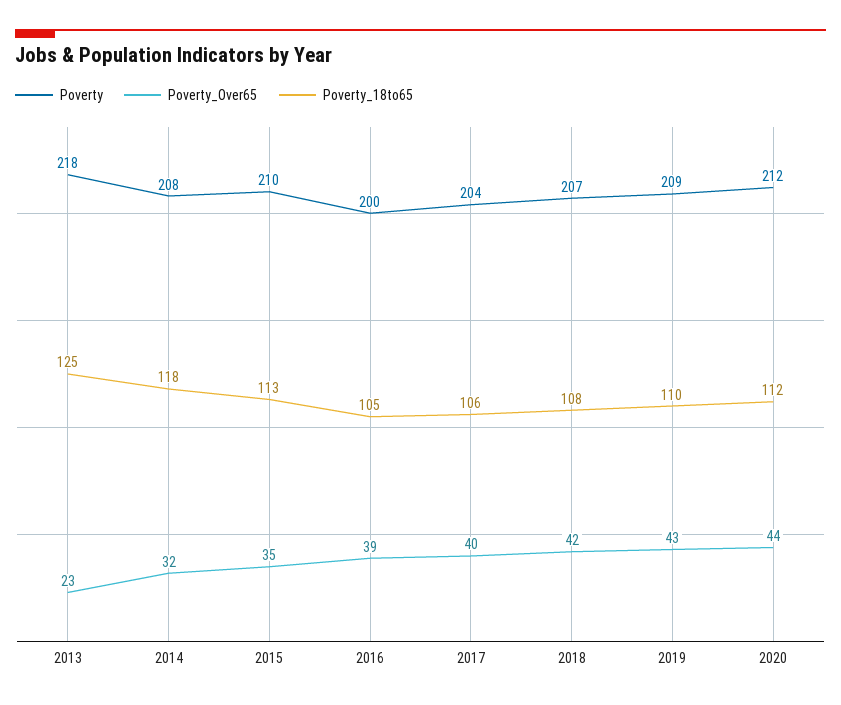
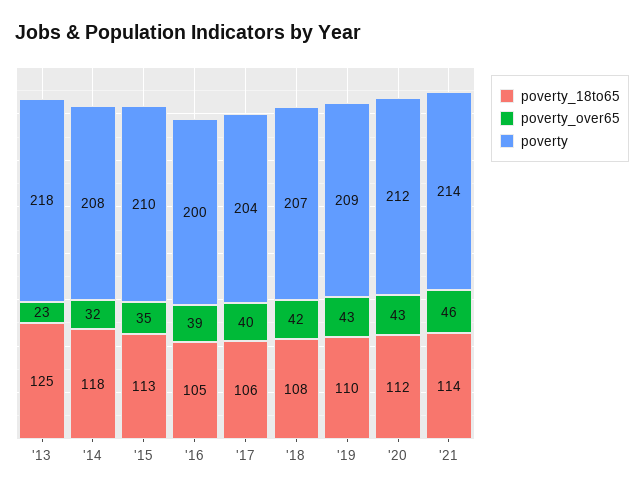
Poverty_Over65, 2020: 44 -> 43
Poverty_18to65, '21: none -> 114
Poverty_Over65, '21: none -> 46
Poverty, '21: none -> 214

